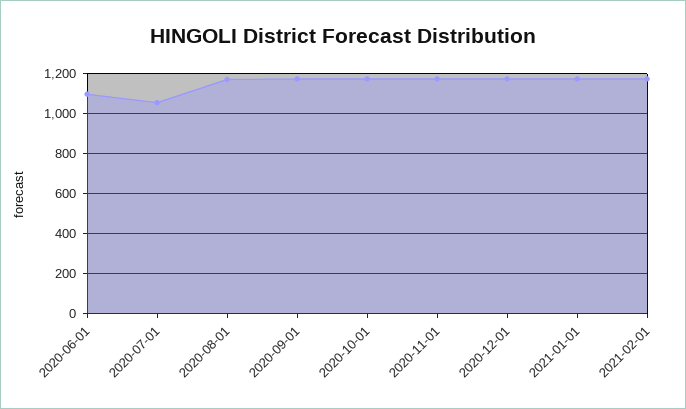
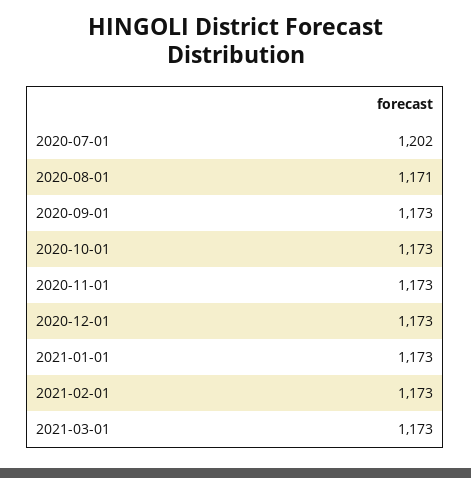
2020-06-01: 1100 -> none
2020-07-01: 1050 -> 1202
2021-03-01: none -> 1173

